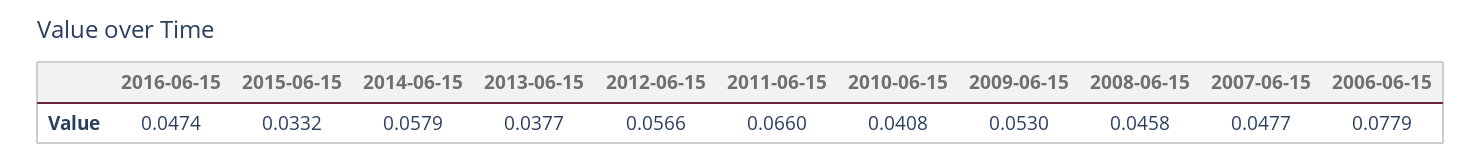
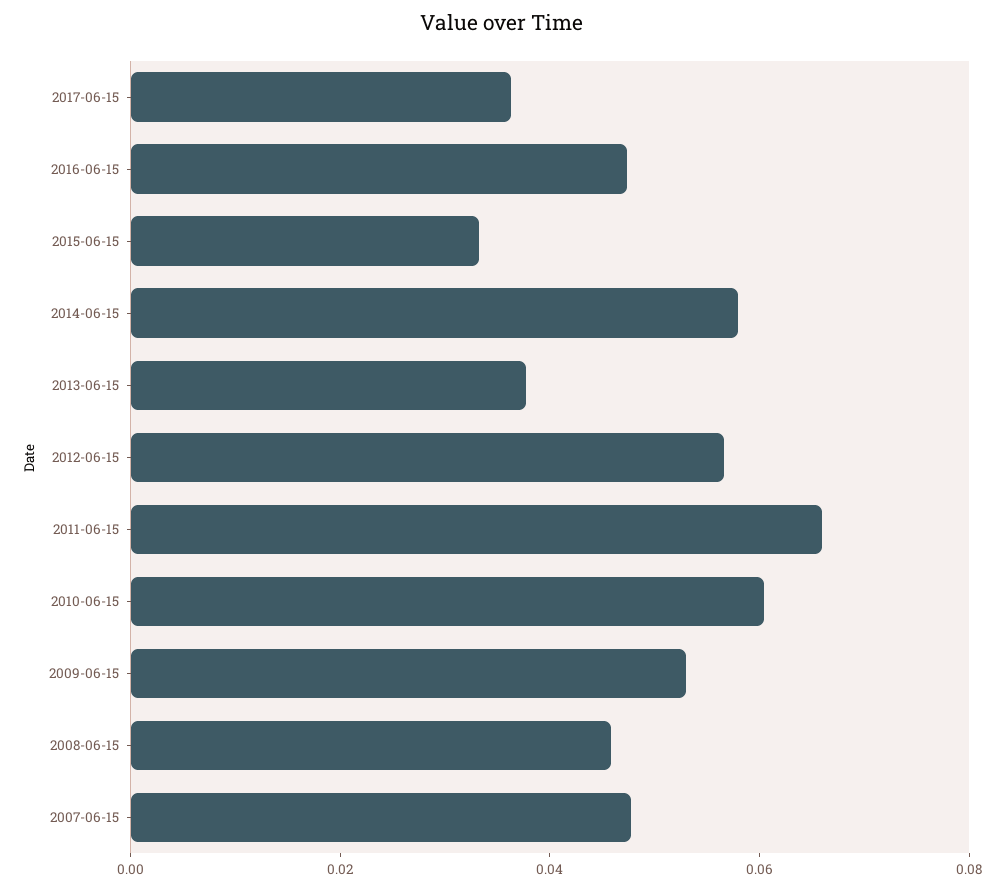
2010-06-15: 0.0408 -> 0.06
2006-06-15: 0.0779 -> none
2017-06-15: none -> 0.035

